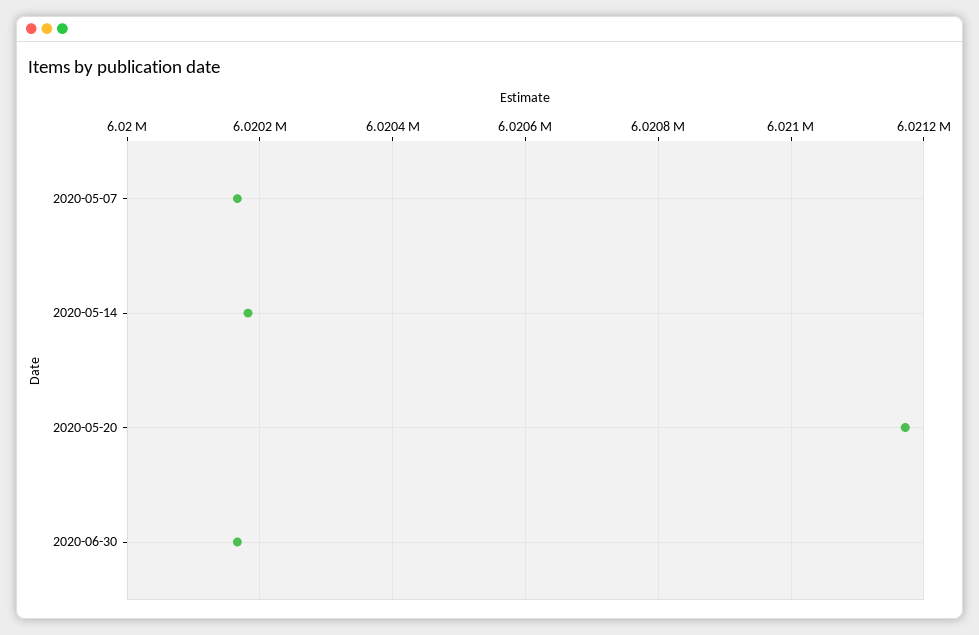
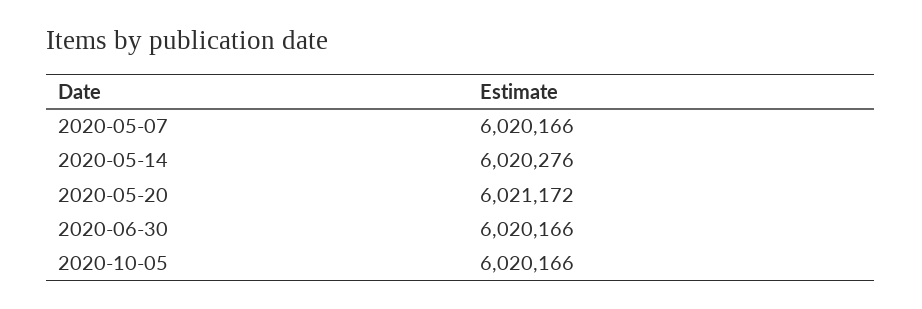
2020-05-14: 6020180 -> 6020276
2020-10-05: none -> 6020166

